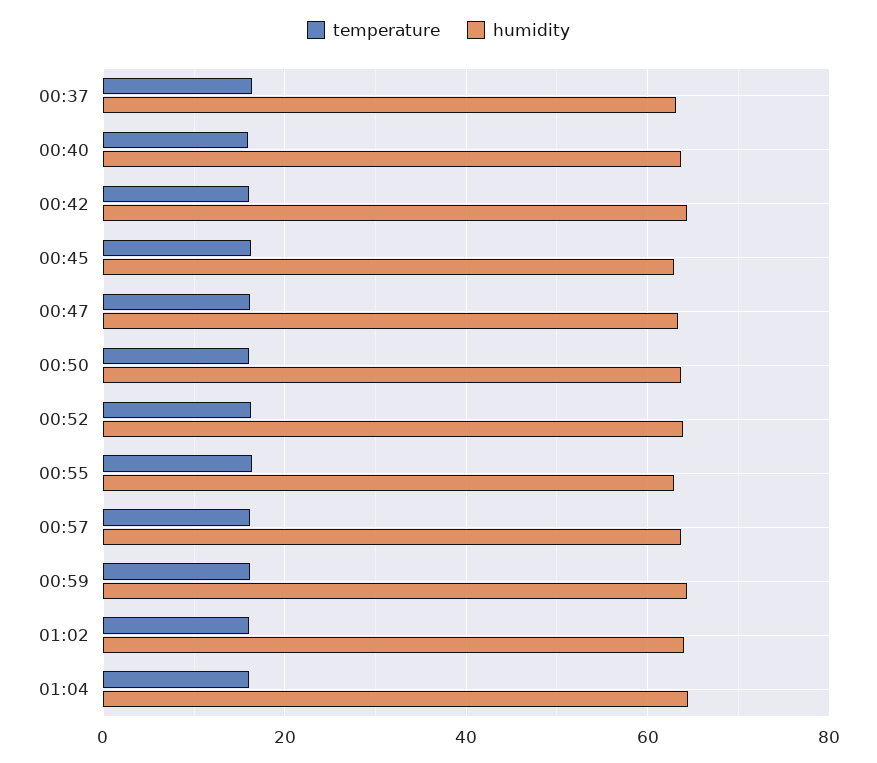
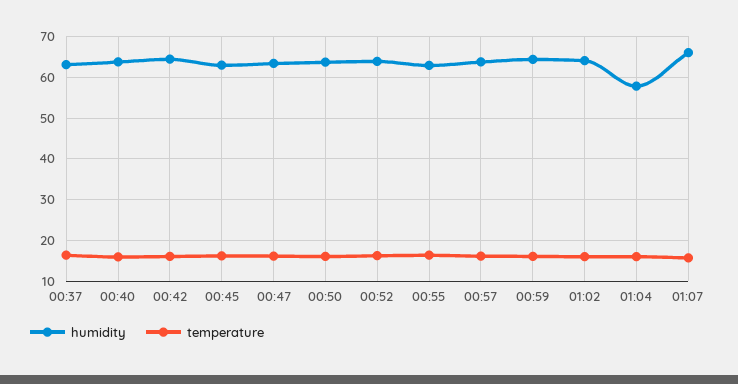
humidity, 01:04: 64 -> 58
humidity, 01:07: none -> 66
temperature, 01:07: none -> 16

